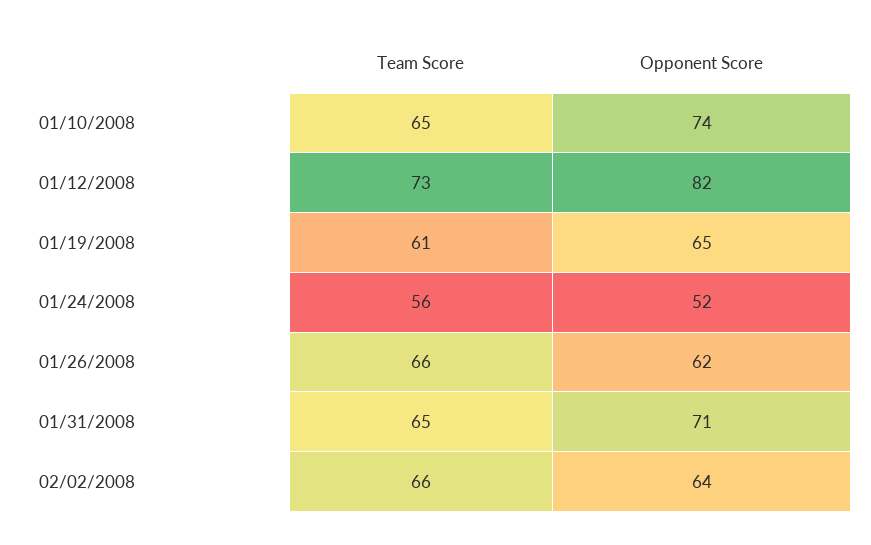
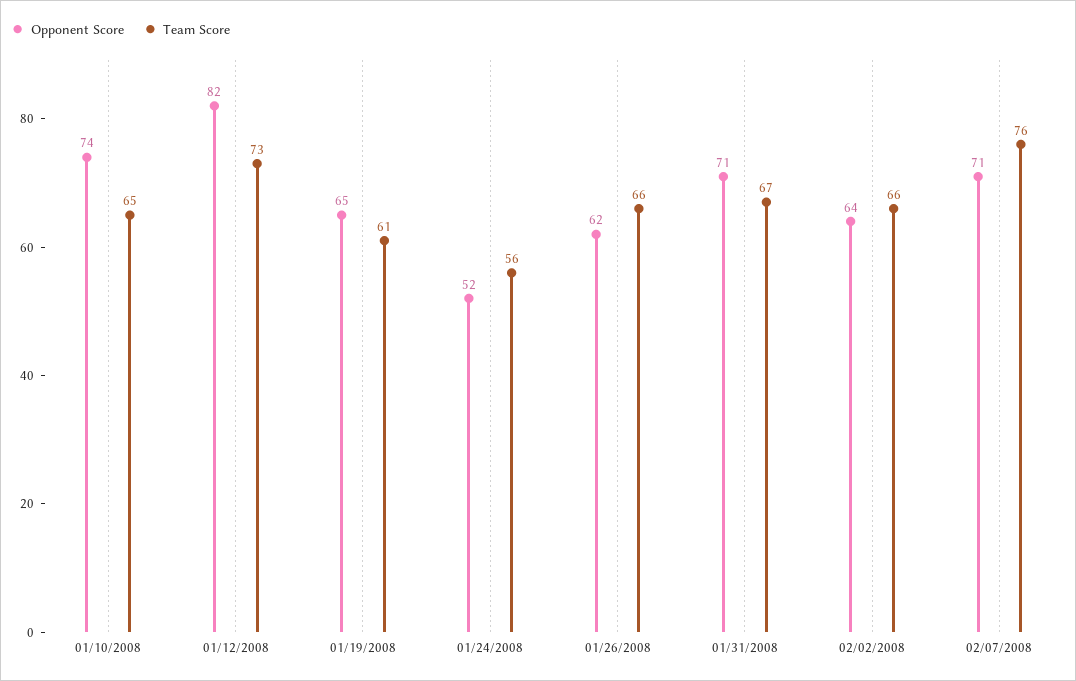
Team Score, 01/31/2008: 65 -> 67
Opponent Score, 02/07/2008: none -> 71
Team Score, 02/07/2008: none -> 76

